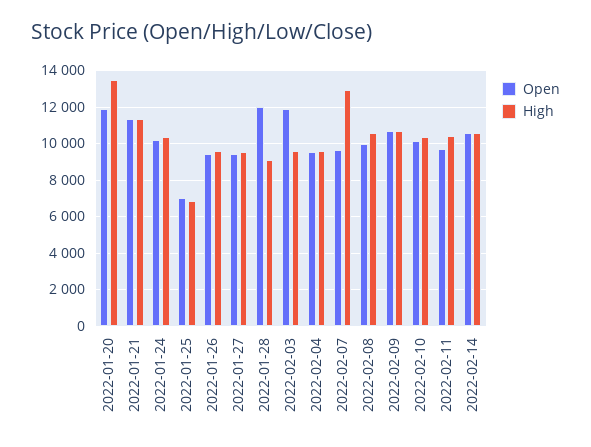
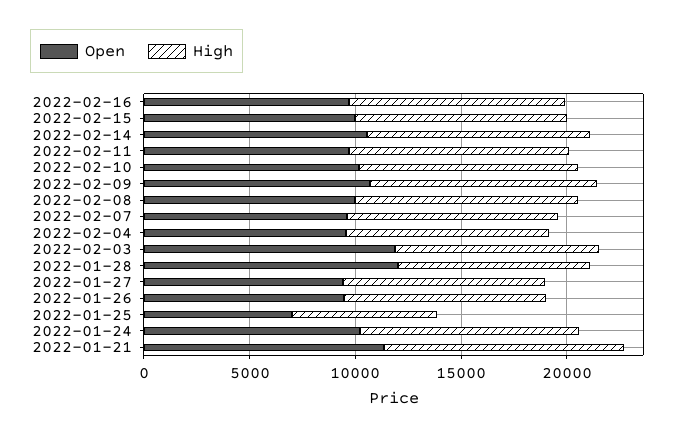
Open, 2022-01-20: 12000 -> none
High, 2022-01-20: 13500 -> none
High, 2022-02-07: 13000 -> 10000
Open, 2022-02-16: none -> 10000
High, 2022-02-16: none -> 10000
Open, 2022-02-15: none -> 10000
High, 2022-02-15: none -> 10000

